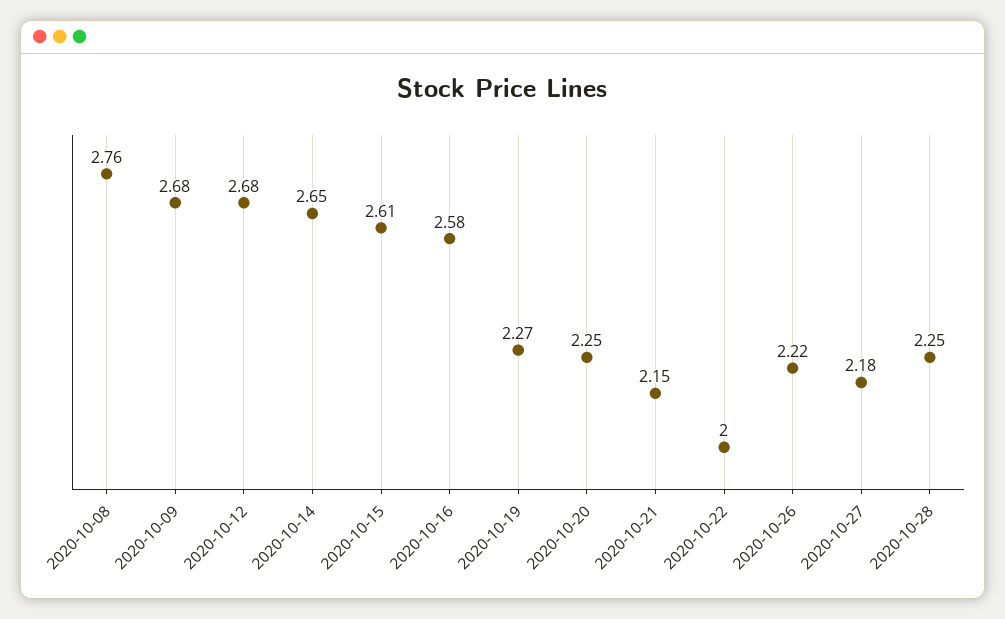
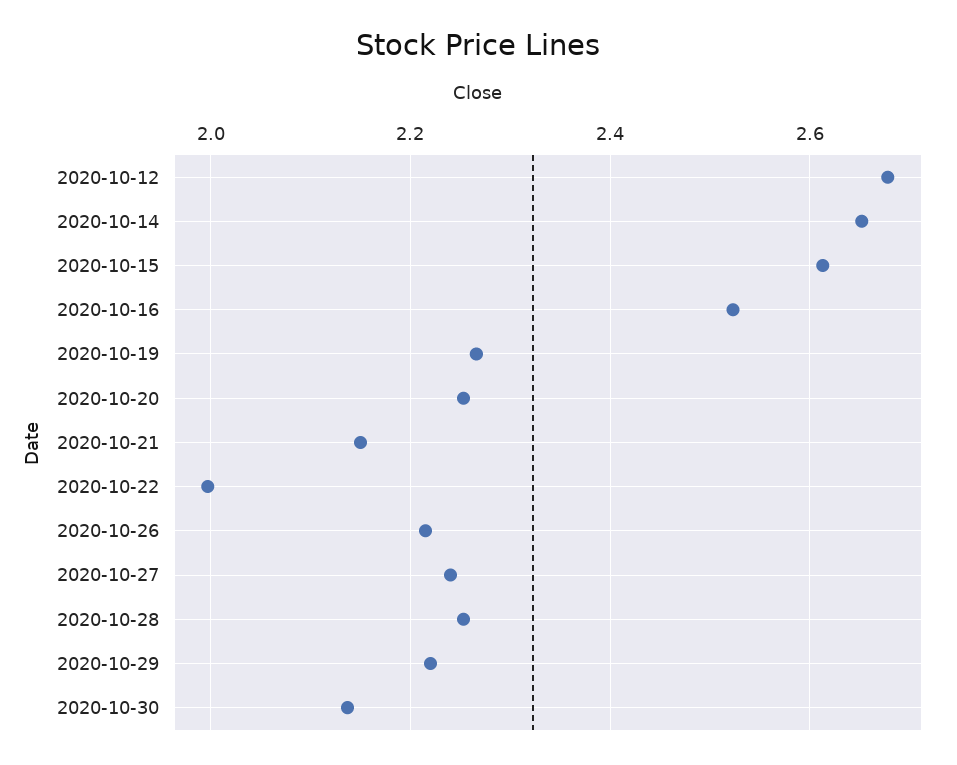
2020-10-08: 2.76 -> none
2020-10-09: 2.68 -> none
2020-10-16: 2.58 -> 2.52
2020-10-27: 2.18 -> 2.24
2020-10-29: none -> 2.22
2020-10-30: none -> 2.14

